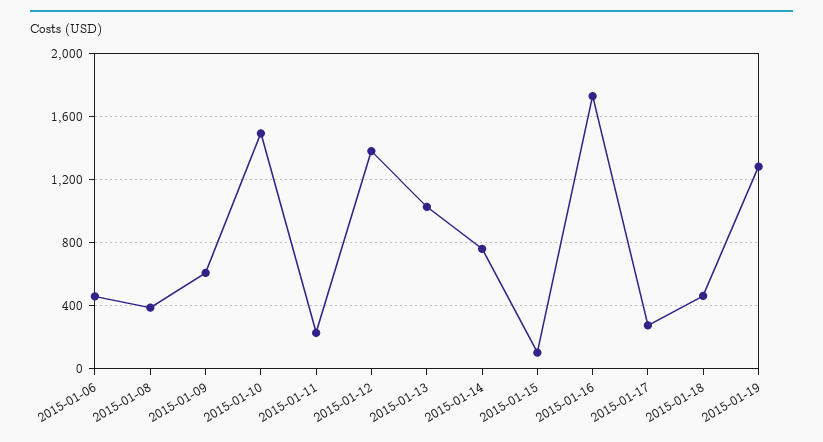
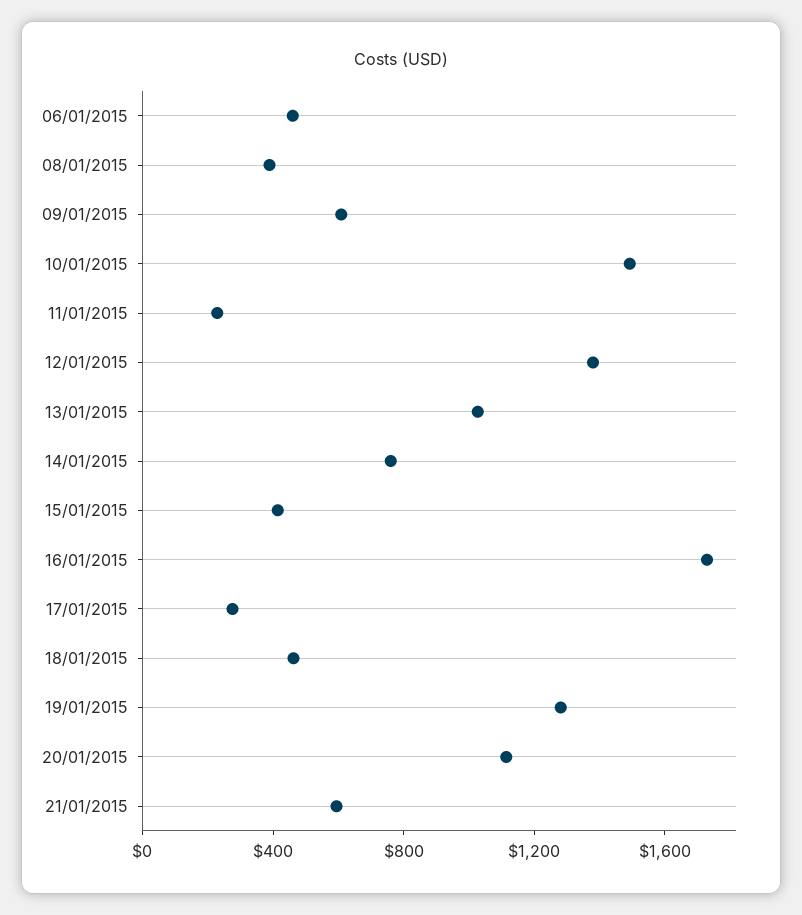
2015-01-15: 100 -> 400
20/01/2015: none -> 1100
21/01/2015: none -> 600

